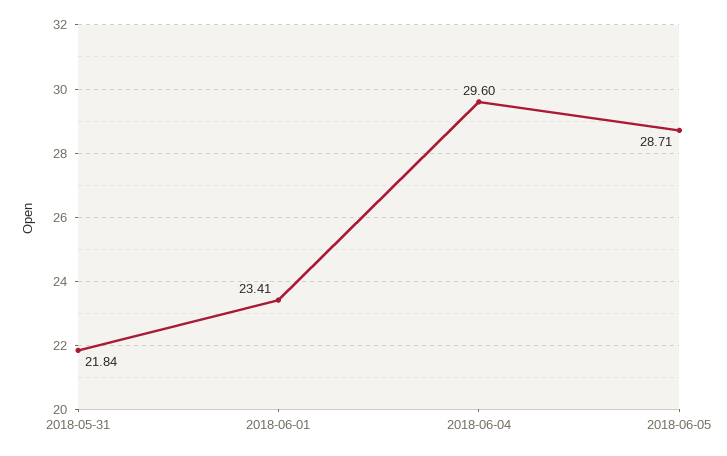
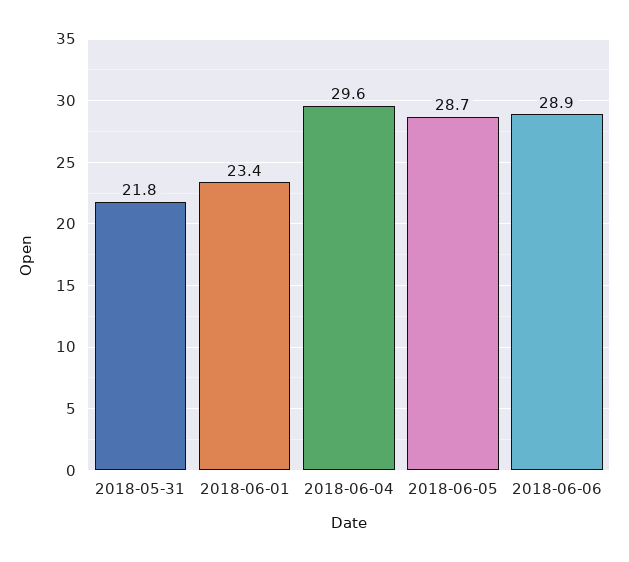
2018-06-06: none -> 28.9

